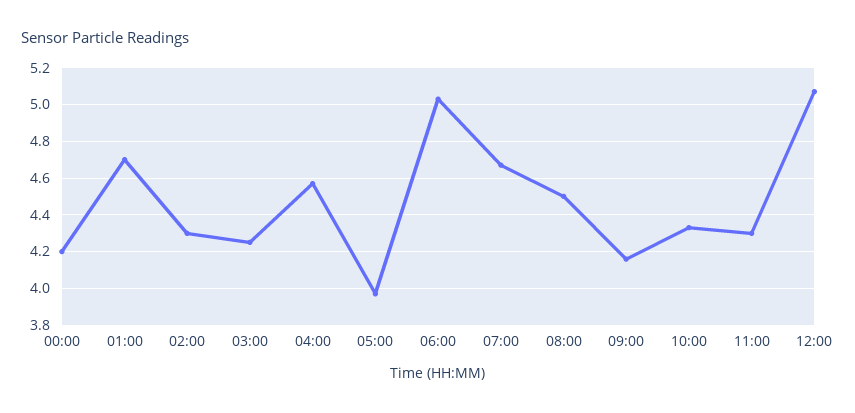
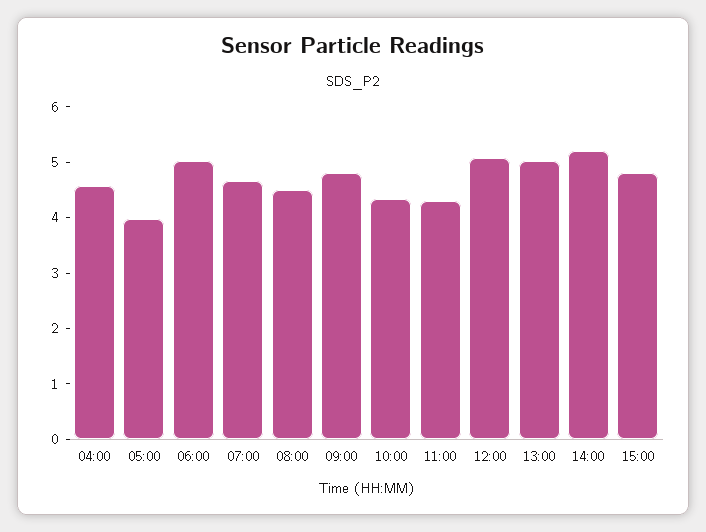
00:00: 4.2 -> none
01:00: 4.7 -> none
02:00: 4.3 -> none
03:00: 4.25 -> none
09:00: 4.15 -> 4.8
13:00: none -> 5
14:00: none -> 5.2
15:00: none -> 4.8

